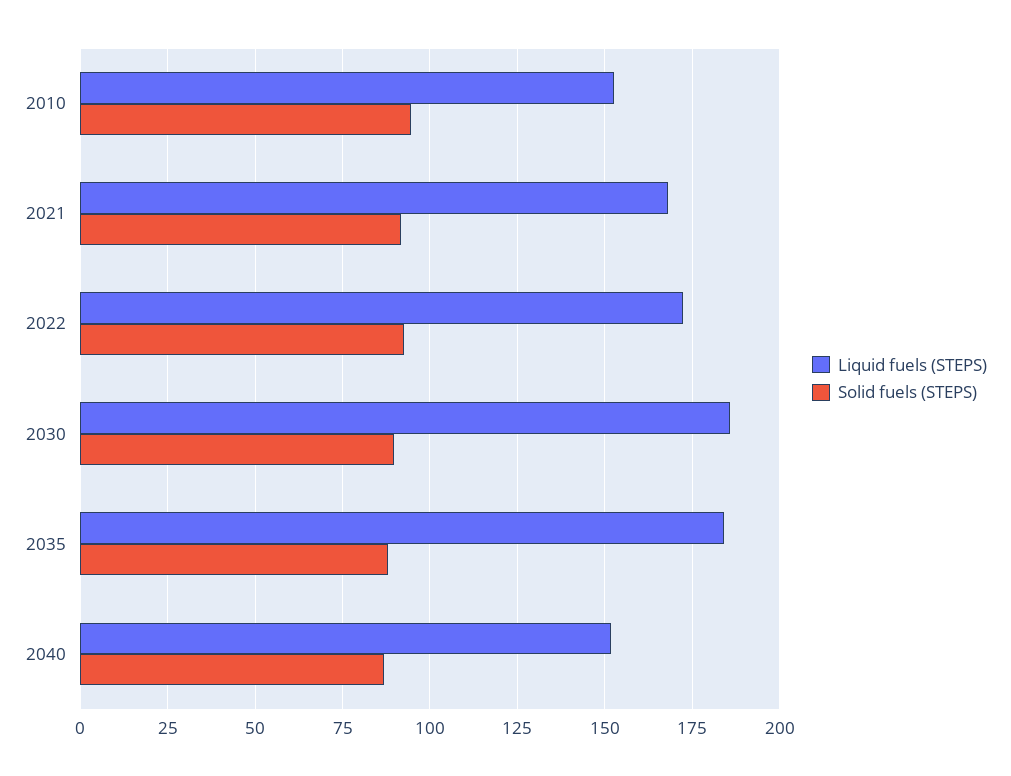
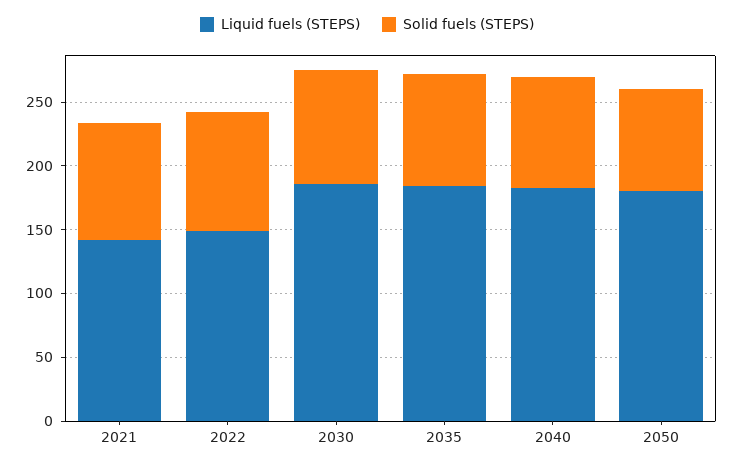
Liquid fuels (STEPS), 2010: 152.5 -> none
Solid fuels (STEPS), 2010: 95 -> none
Liquid fuels (STEPS), 2021: 167.5 -> 140
Liquid fuels (STEPS), 2022: 172.5 -> 150
Liquid fuels (STEPS), 2040: 152.5 -> 180
Liquid fuels (STEPS), 2050: none -> 180
Solid fuels (STEPS), 2050: none -> 80

